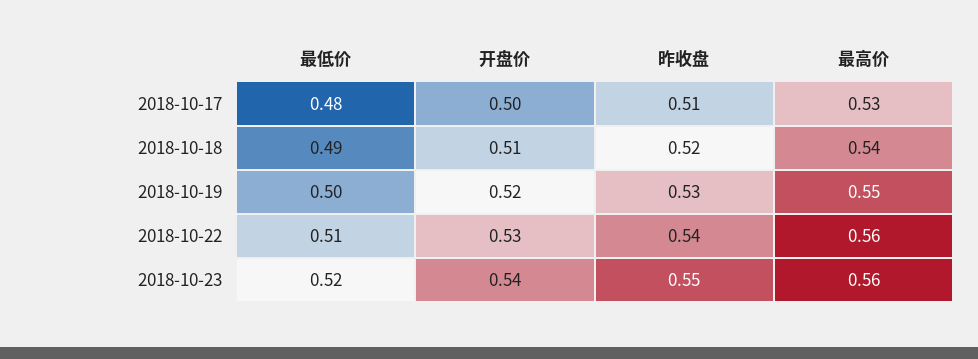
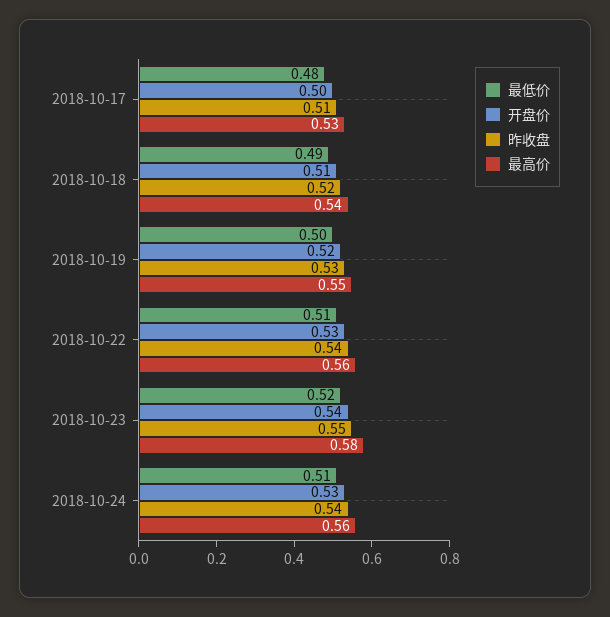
最高价, 2018-10-23: 0.56 -> 0.58
最低价, 2018-10-24: none -> 0.51
开盘价, 2018-10-24: none -> 0.53
昨收盘, 2018-10-24: none -> 0.54
最高价, 2018-10-24: none -> 0.56

